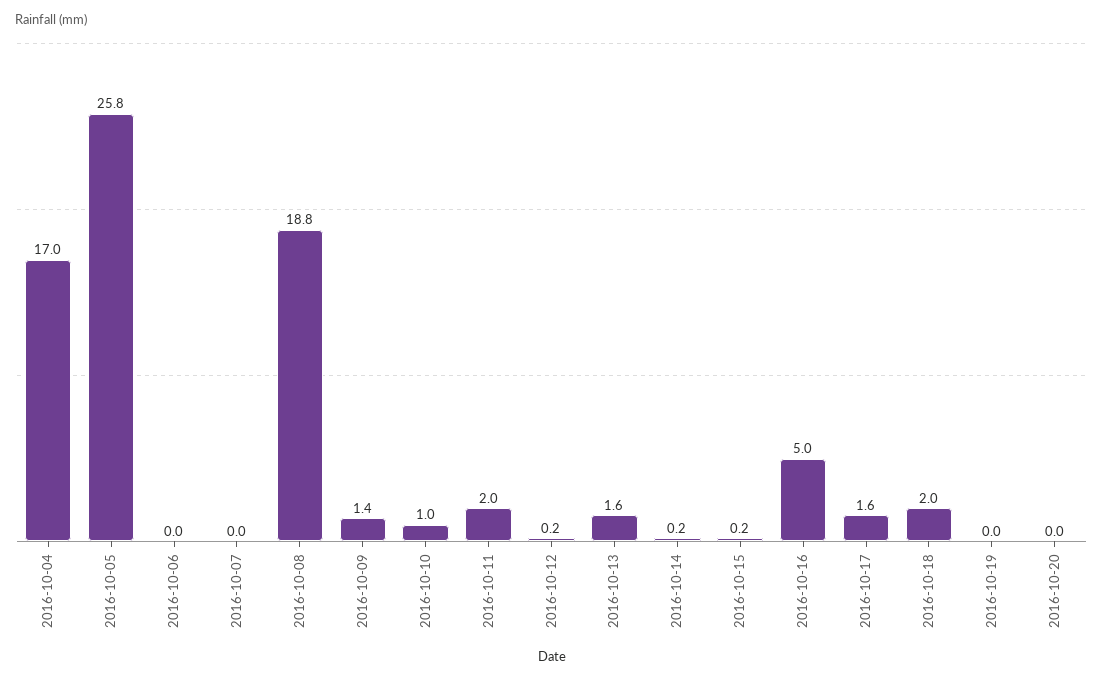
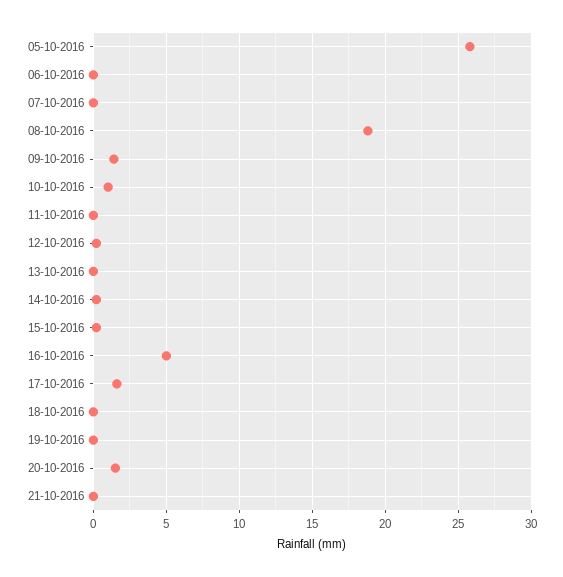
2016-10-04: 17 -> none
2016-10-11: 2 -> 0
2016-10-13: 1.6 -> 0
2016-10-18: 2 -> 0
2016-10-20: 0 -> 1.5
21-10-2016: none -> 0

